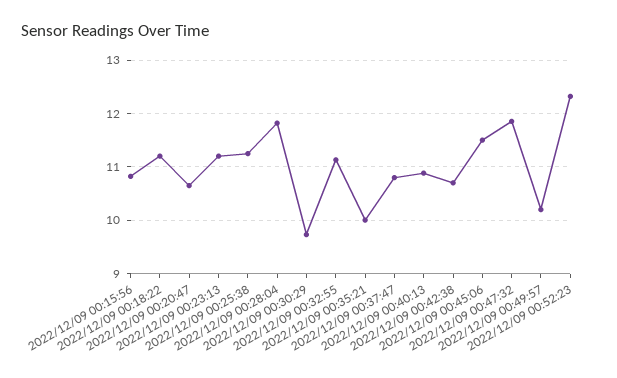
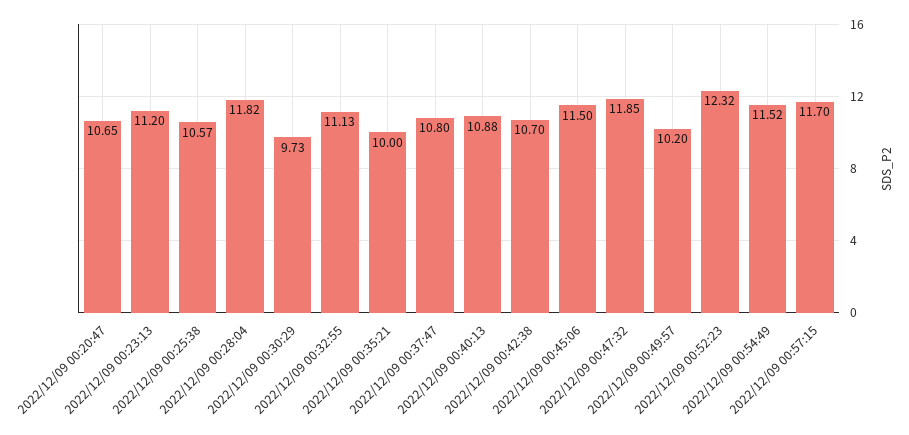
2022/12/09 00:15:56: 10.8 -> none
2022/12/09 00:18:22: 11.2 -> none
2022/12/09 00:25:38: 11.2 -> 10.57
2022/12/09 00:54:49: none -> 11.52
2022/12/09 00:57:15: none -> 11.7

